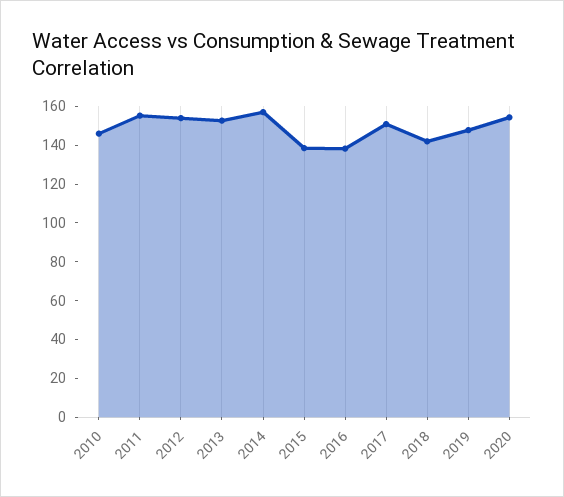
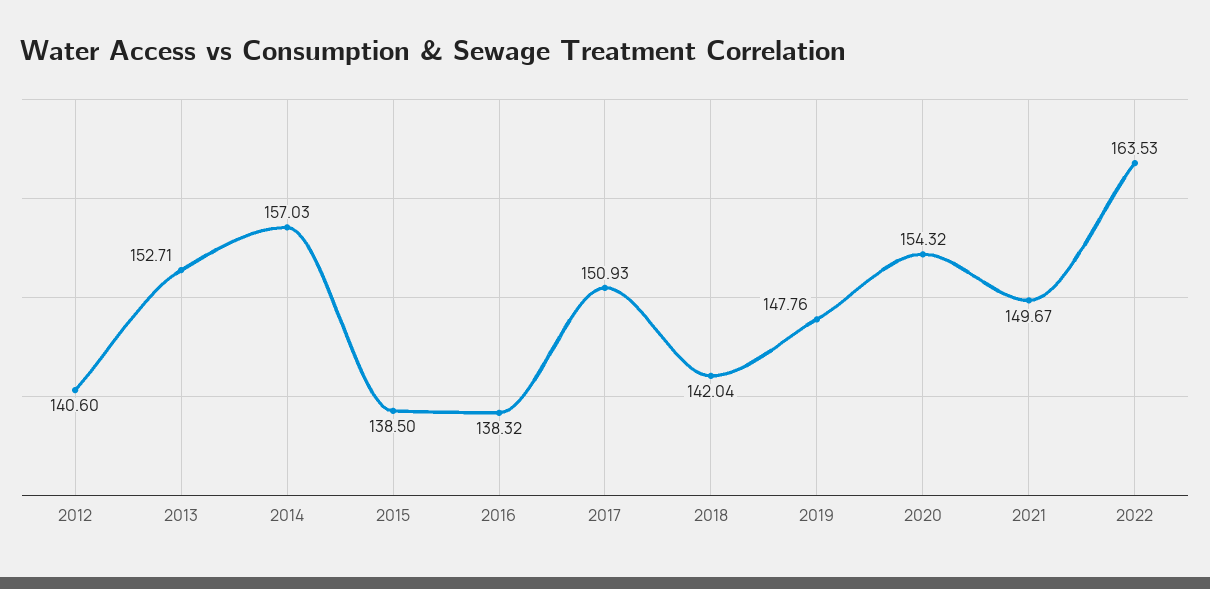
2010: 145 -> none
2011: 155 -> none
2012: 155 -> 140.6
2021: none -> 149.67
2022: none -> 163.53

